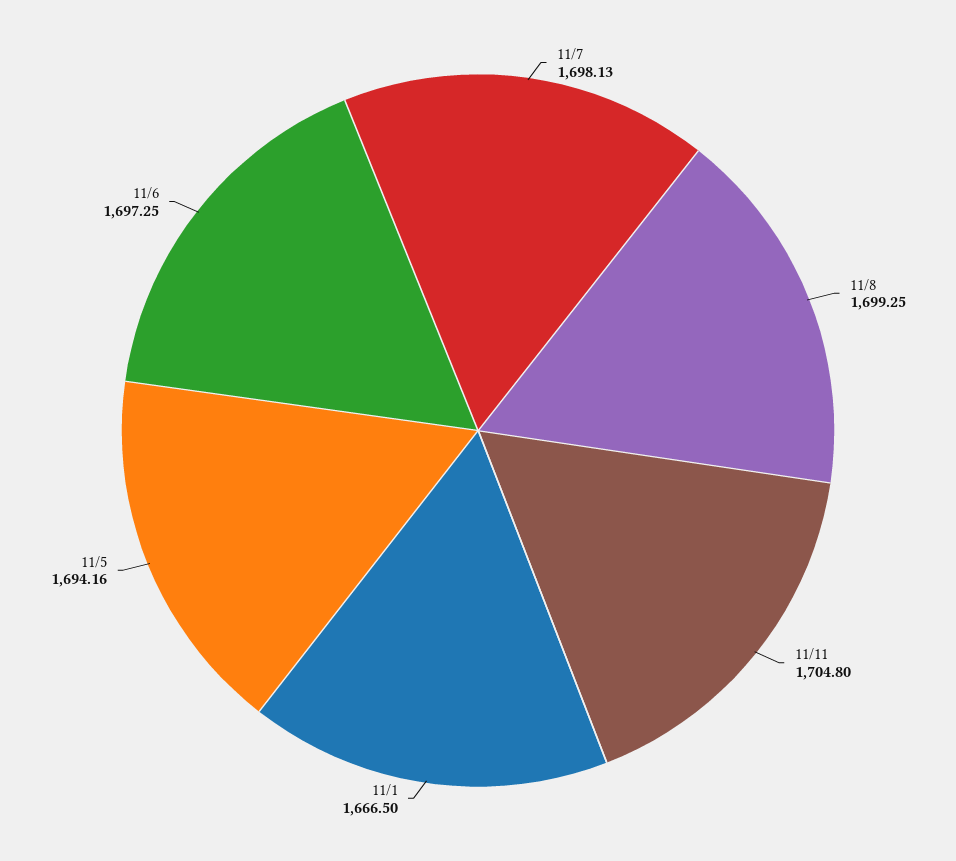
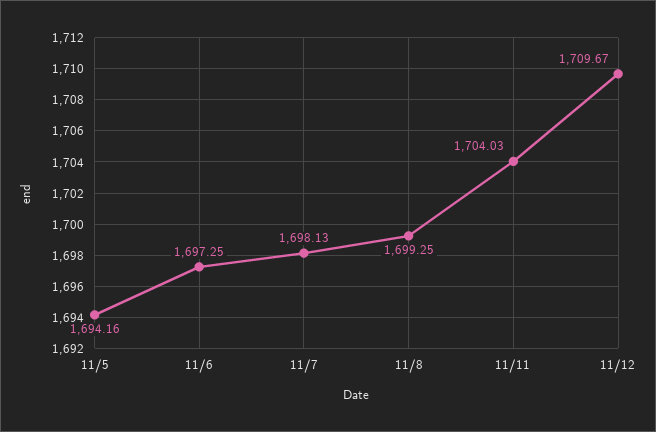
11/11: 1704.8 -> 1704.03
11/1: 1666.5 -> none
11/12: none -> 1709.67

